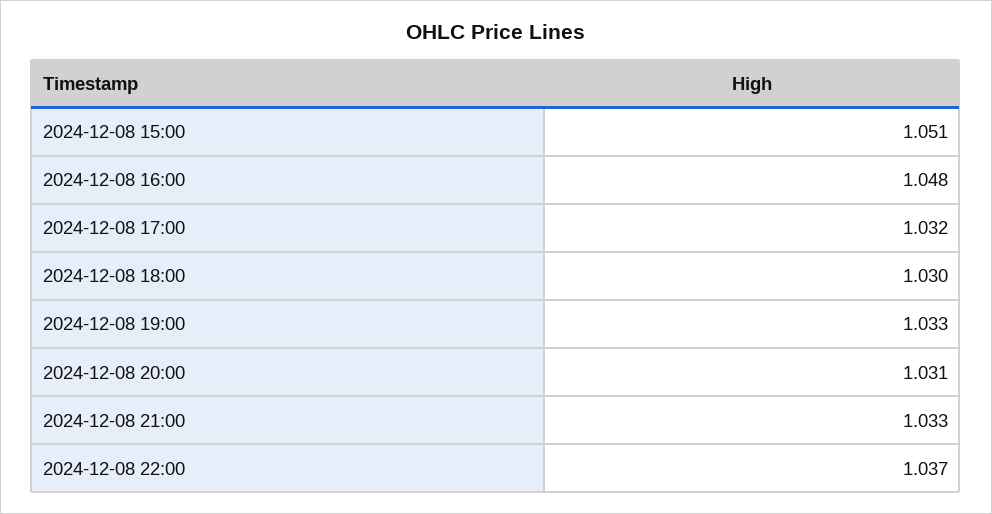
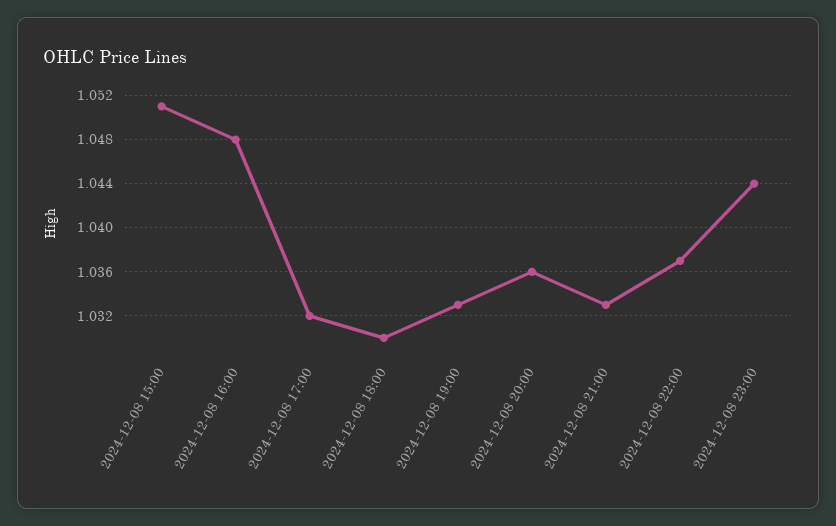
2024-12-08 20:00: 1.031 -> 1.036
2024-12-08 23:00: none -> 1.044

